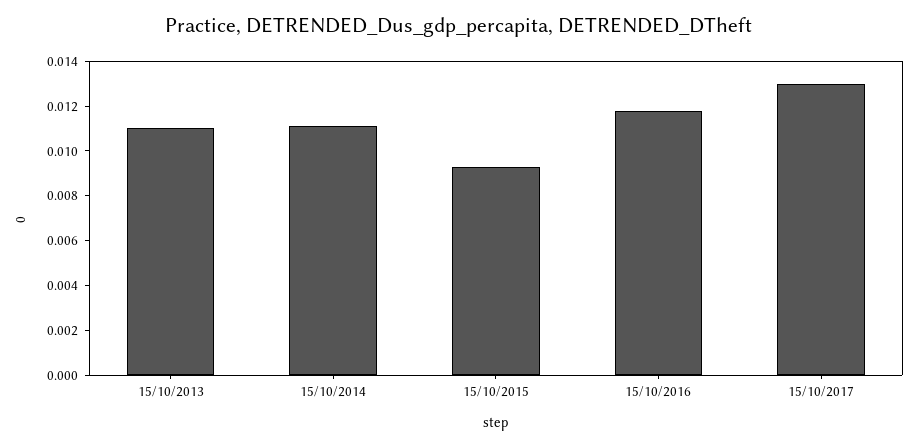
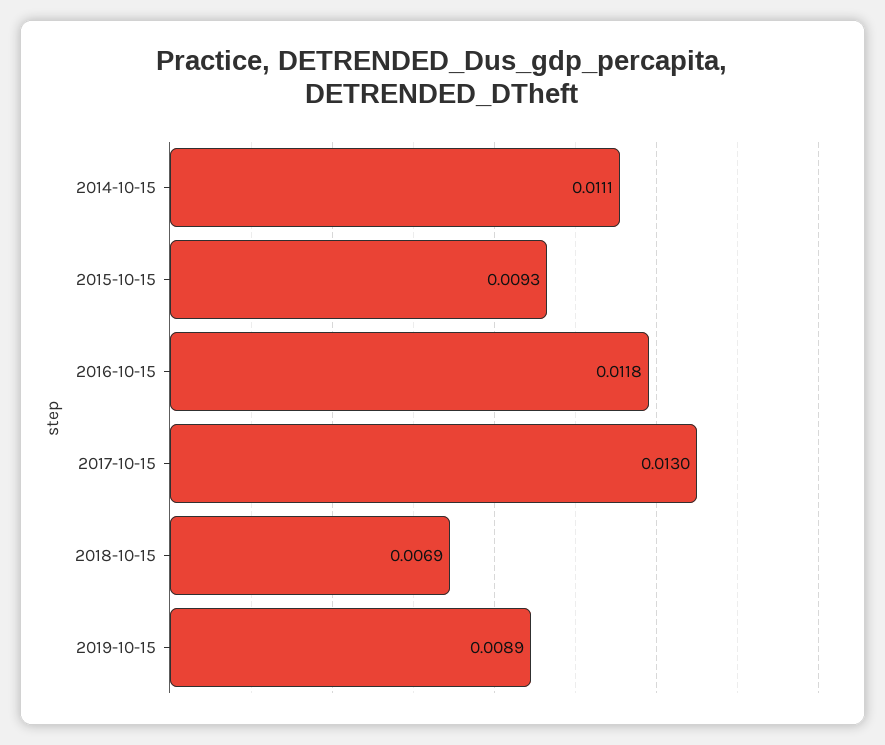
15/10/2013: 0.011 -> none
2018-10-15: none -> 0.0069
2019-10-15: none -> 0.0089

